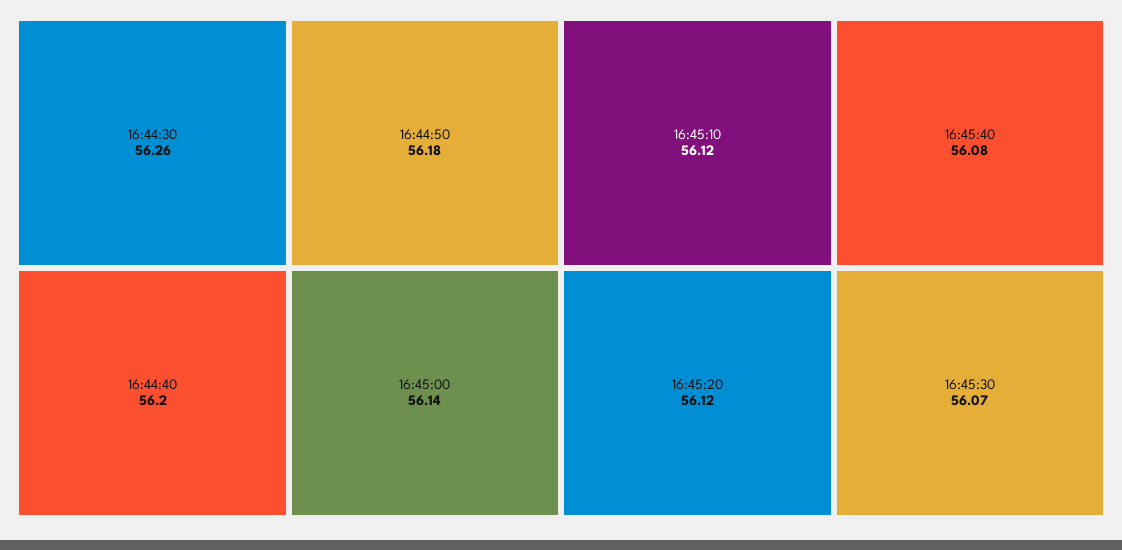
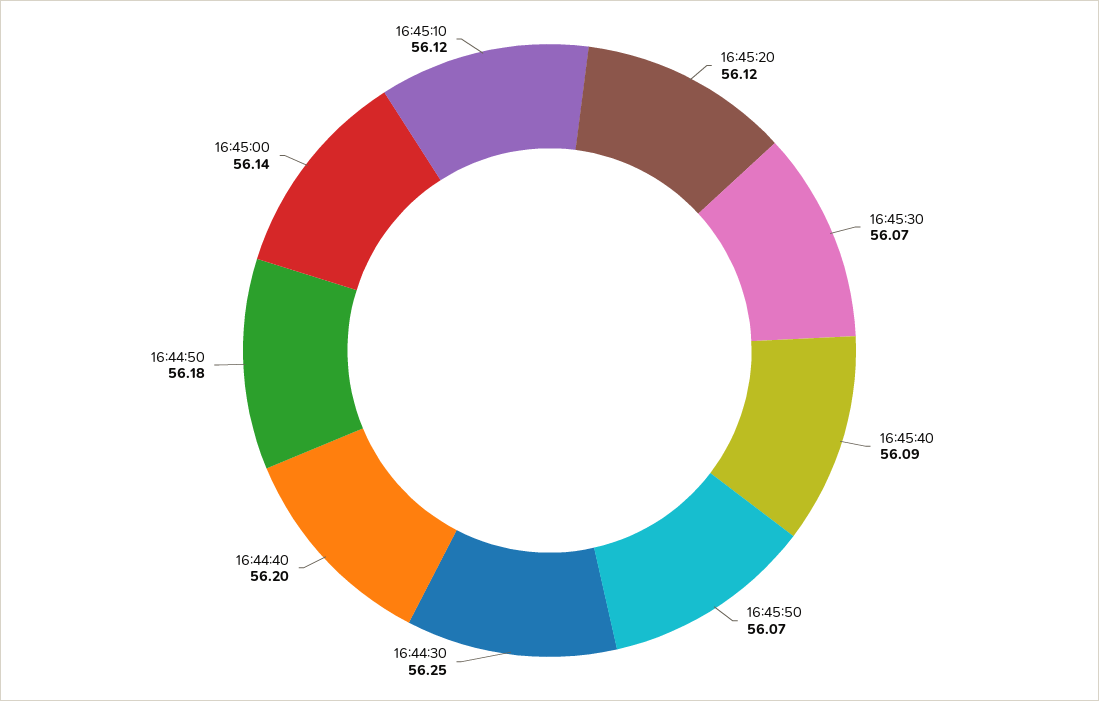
16:44:30: 56.26 -> 56.25
16:45:40: 56.08 -> 56.09
16:45:50: none -> 56.07

